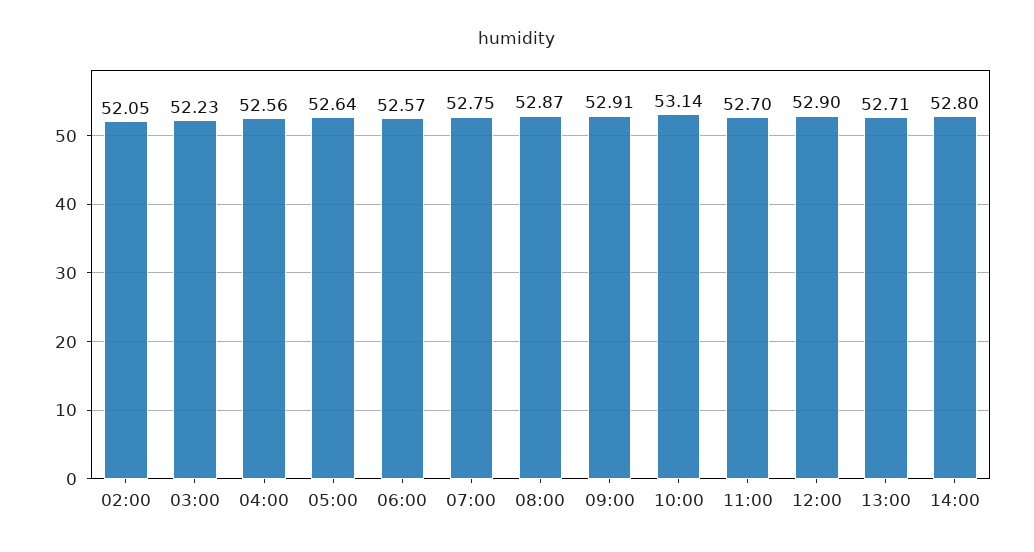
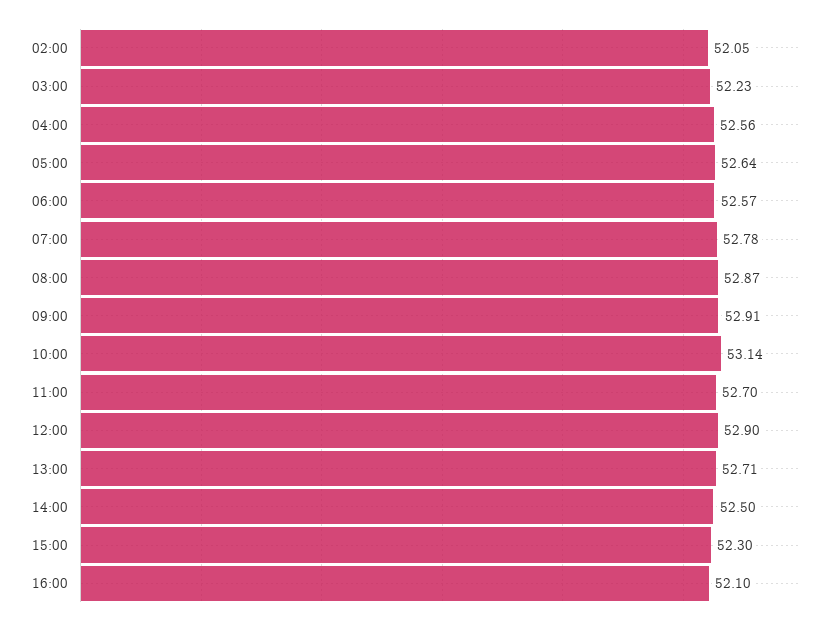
07:00: 52.75 -> 52.78
14:00: 52.8 -> 52.5
15:00: none -> 52.3
16:00: none -> 52.1

